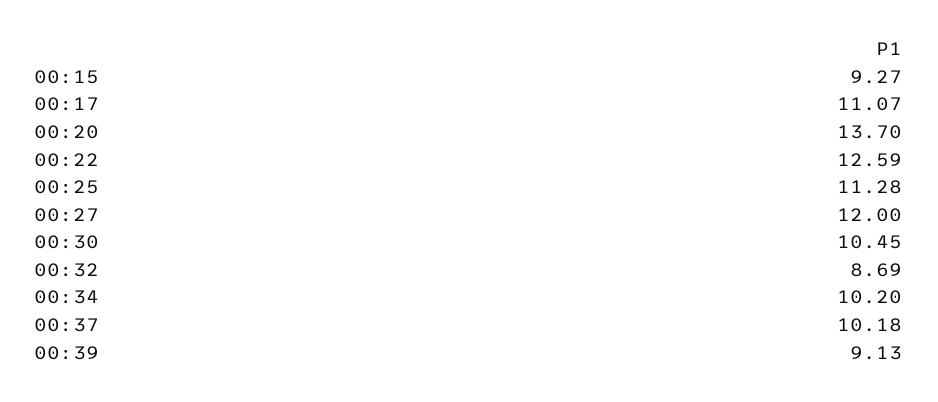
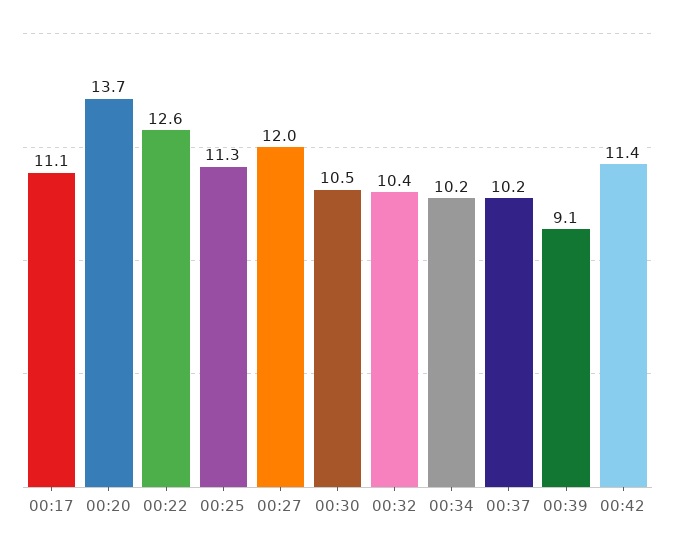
00:15: 9.27 -> none
00:32: 8.69 -> 10.4
00:42: none -> 11.4

